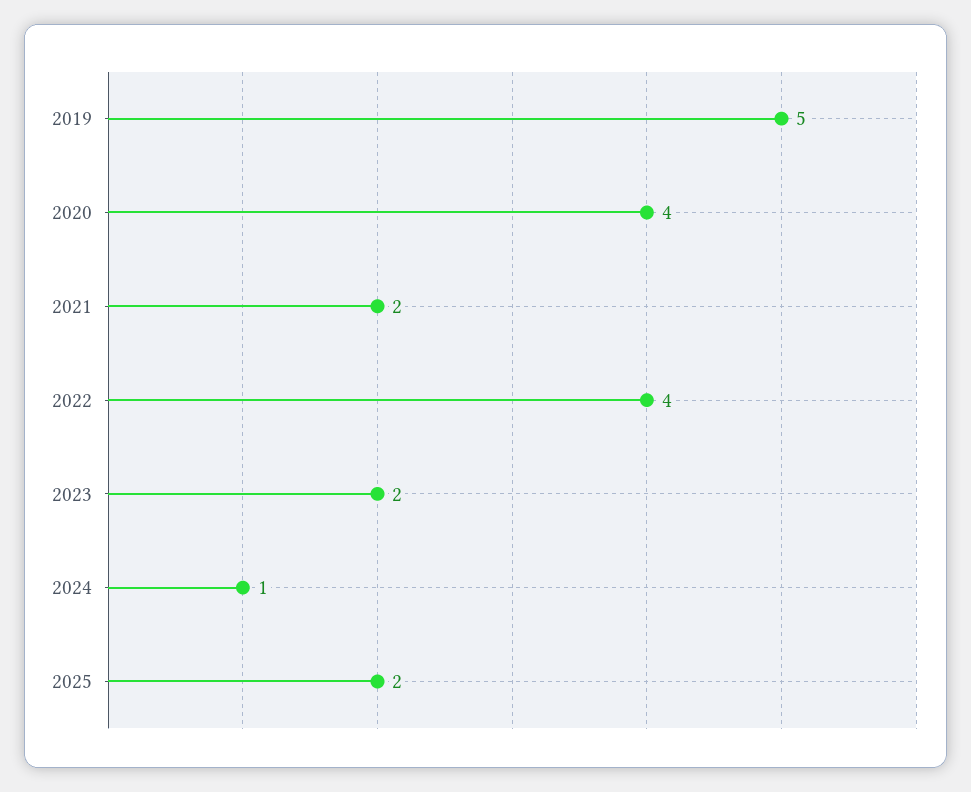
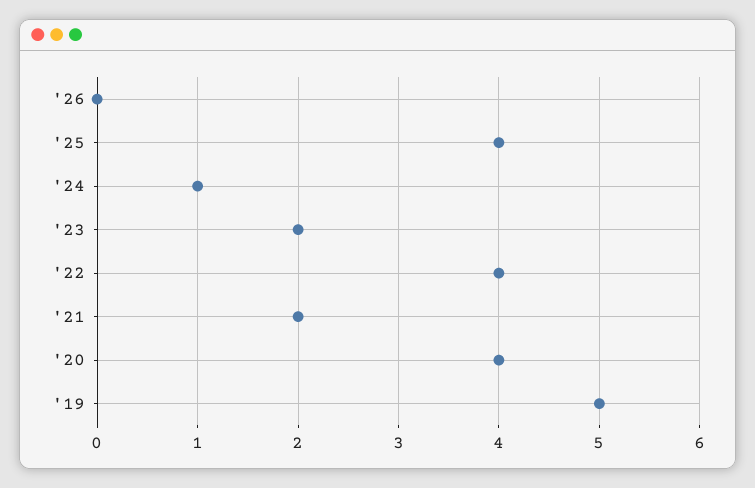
2025: 2 -> 4
'26: none -> 0

